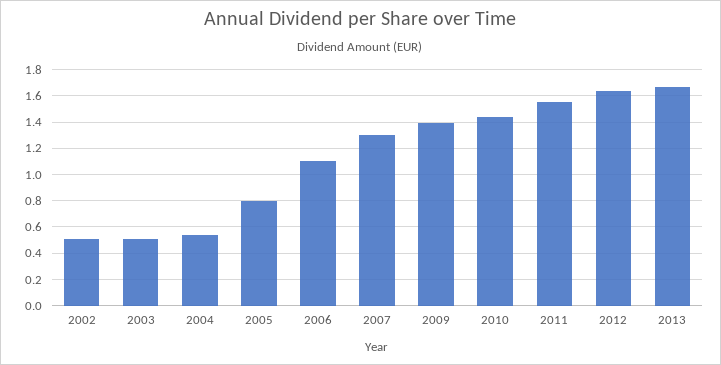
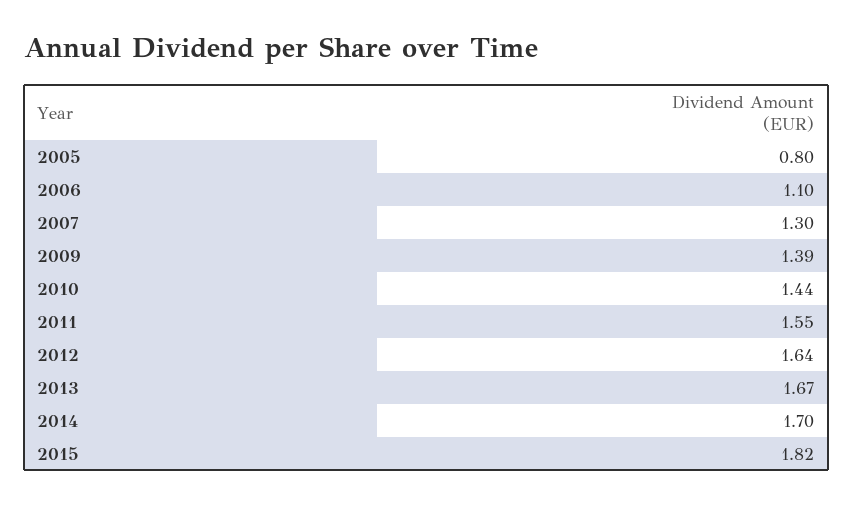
2002: 0.5 -> none
2003: 0.5 -> none
2004: 0.55 -> none
2014: none -> 1.7
2015: none -> 1.82

